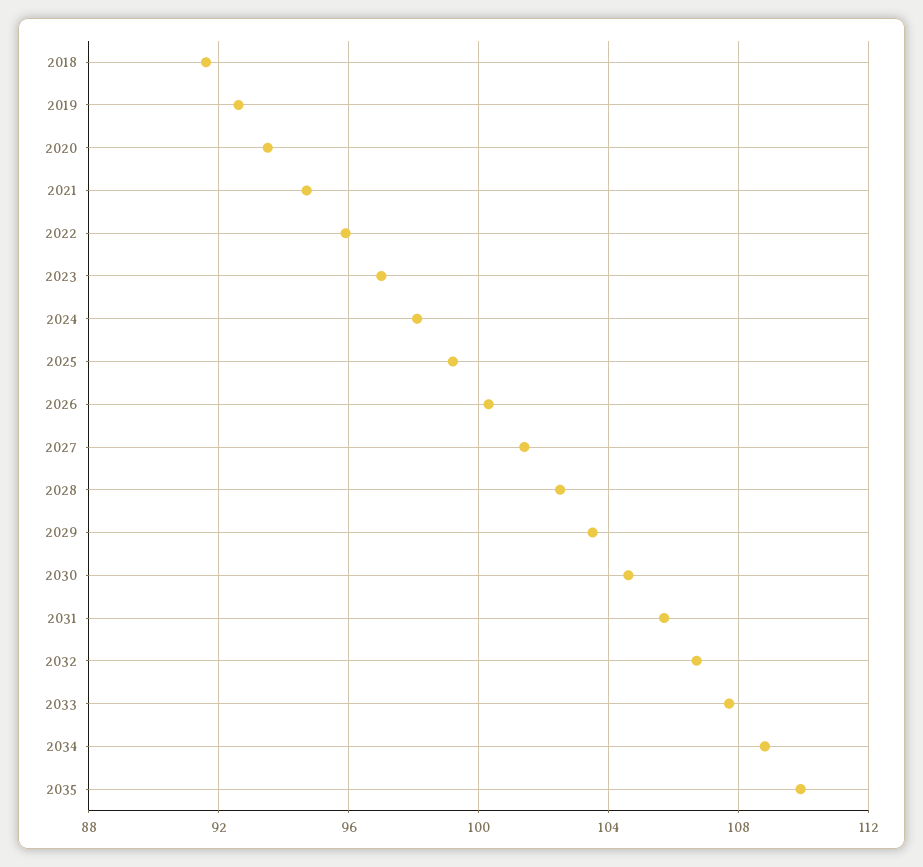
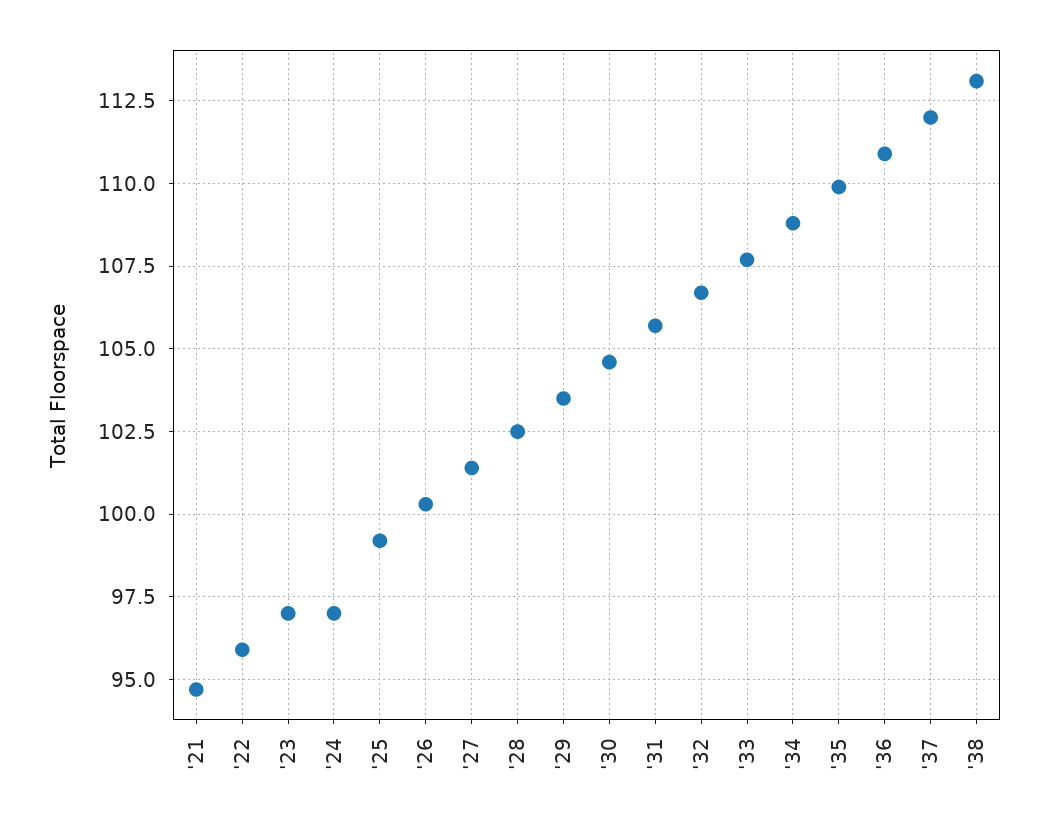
2018: 91.5 -> none
2019: 92.5 -> none
2020: 93.5 -> none
2024: 98 -> 97
'36: none -> 111
'37: none -> 112
'38: none -> 113

